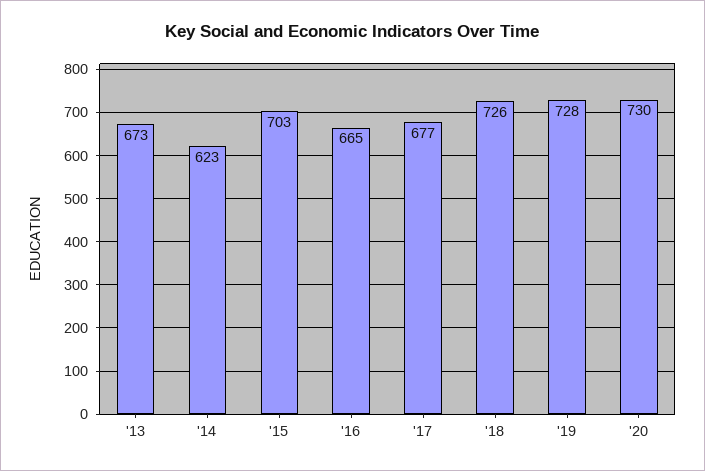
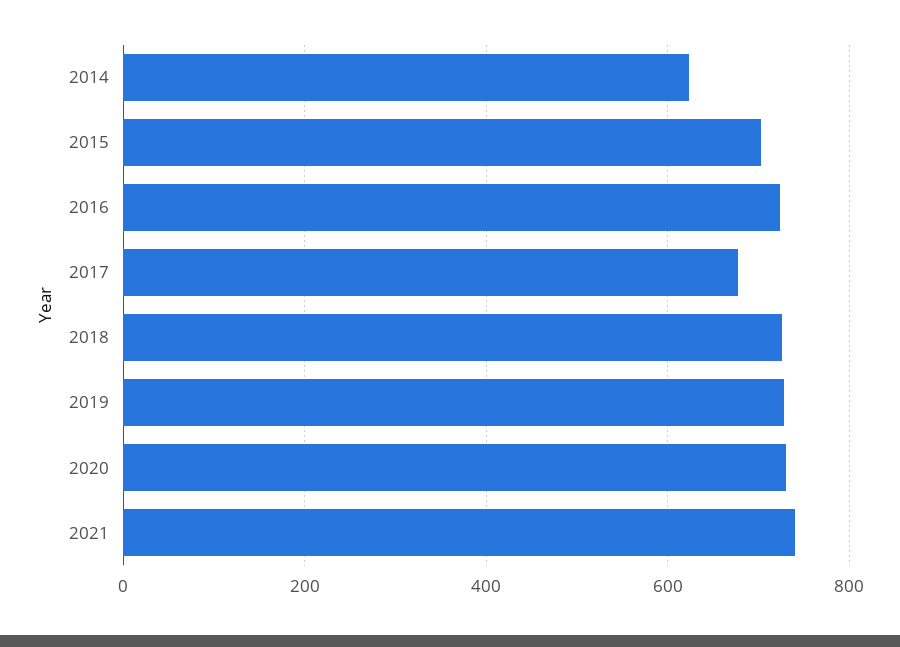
'13: 673 -> none
'16: 665 -> 720
2021: none -> 740

